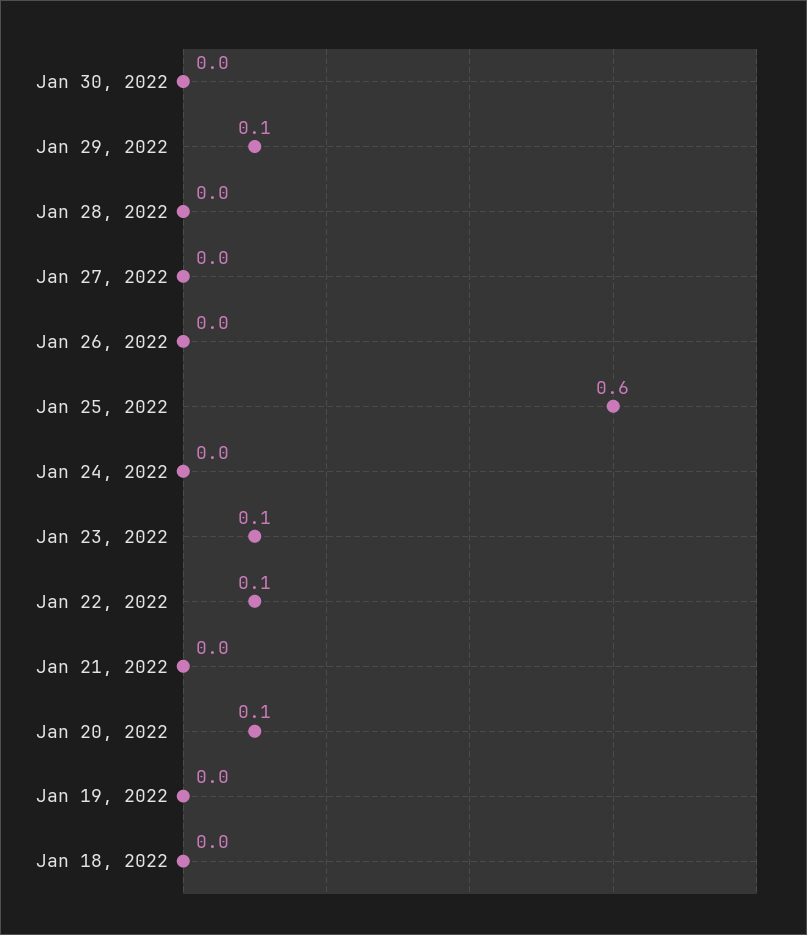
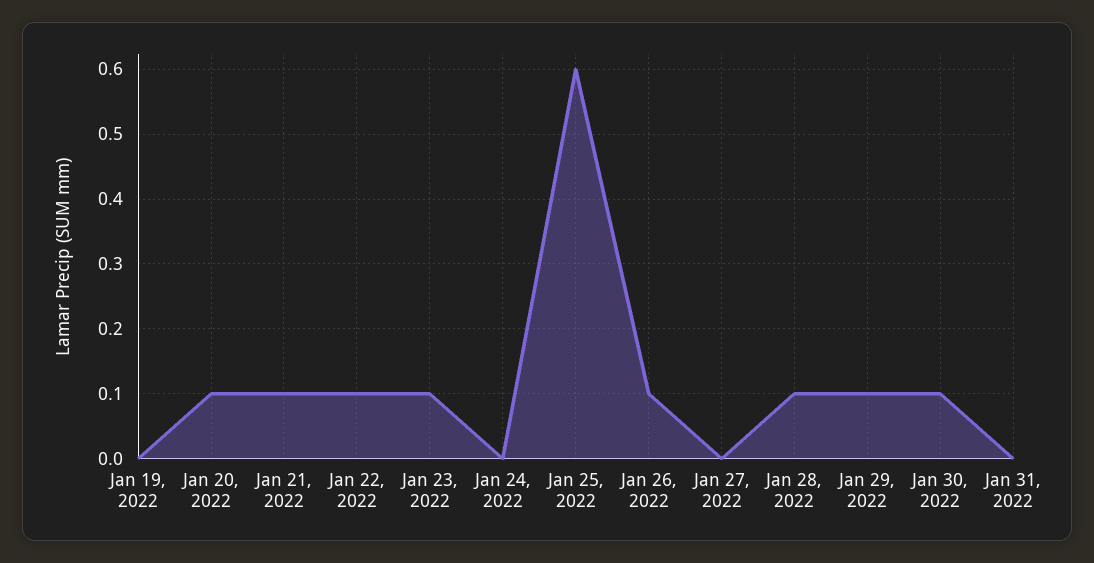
Jan 30, 2022: 0 -> 0.1
Jan 28, 2022: 0 -> 0.1
Jan 26, 2022: 0 -> 0.1
Jan 21, 2022: 0 -> 0.1
Jan 18, 2022: 0 -> none
Jan 31, 2022: none -> 0

